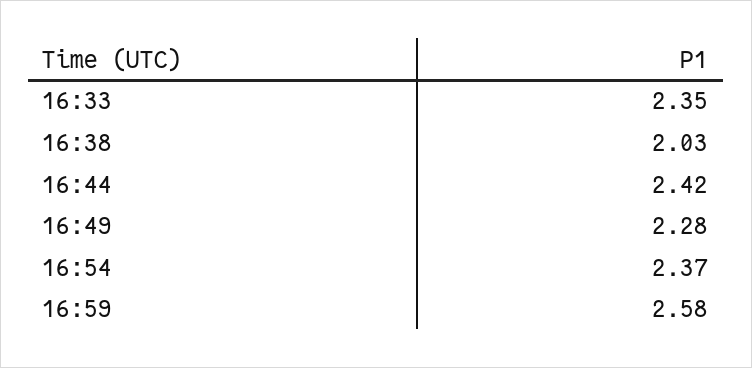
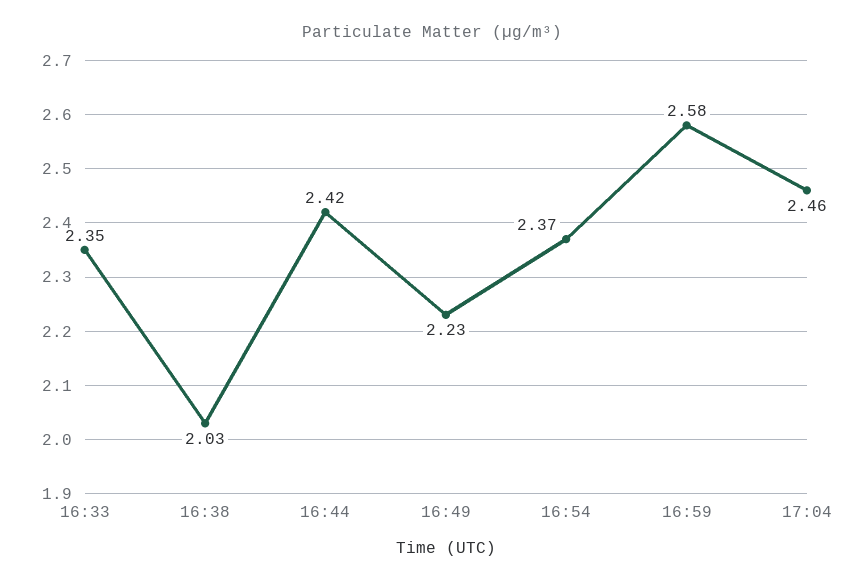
16:49: 2.28 -> 2.23
17:04: none -> 2.46

